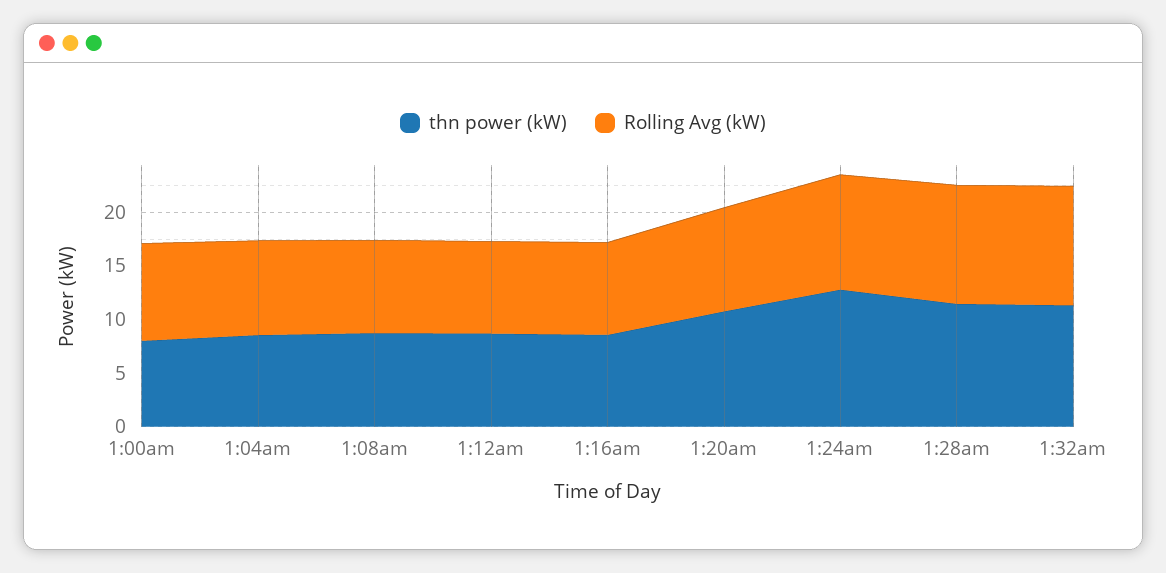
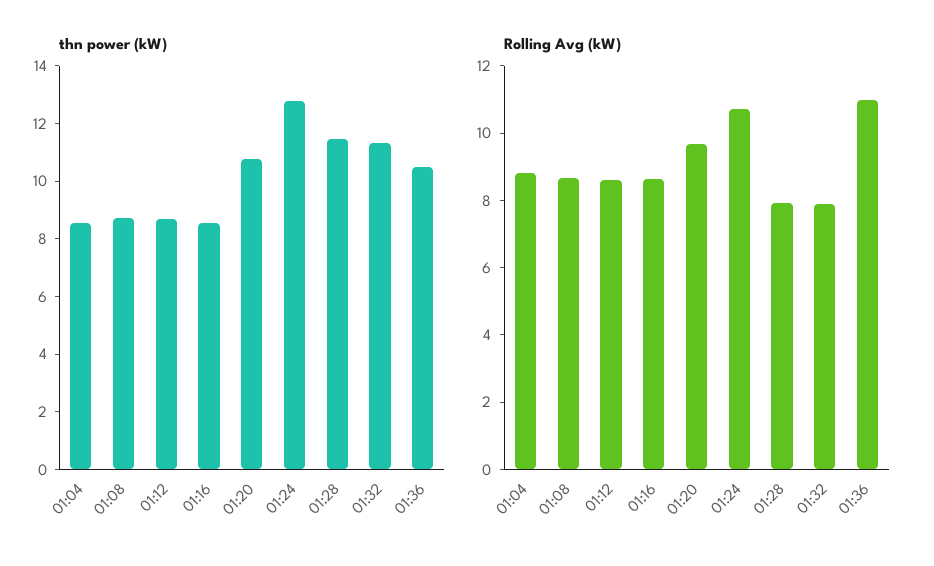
thn power (kW), 1:00am: 8 -> none
Rolling Avg (kW), 1:00am: 9 -> none
Rolling Avg (kW), 1:28am: 11 -> 8
Rolling Avg (kW), 1:32am: 11 -> 8
thn power (kW), 01:36: none -> 10.5
Rolling Avg (kW), 01:36: none -> 11

